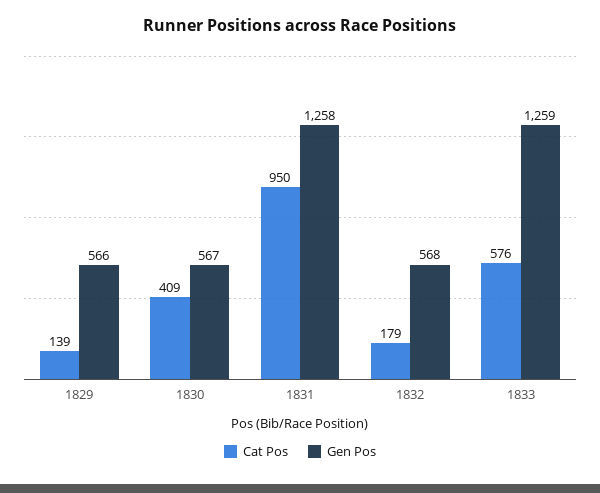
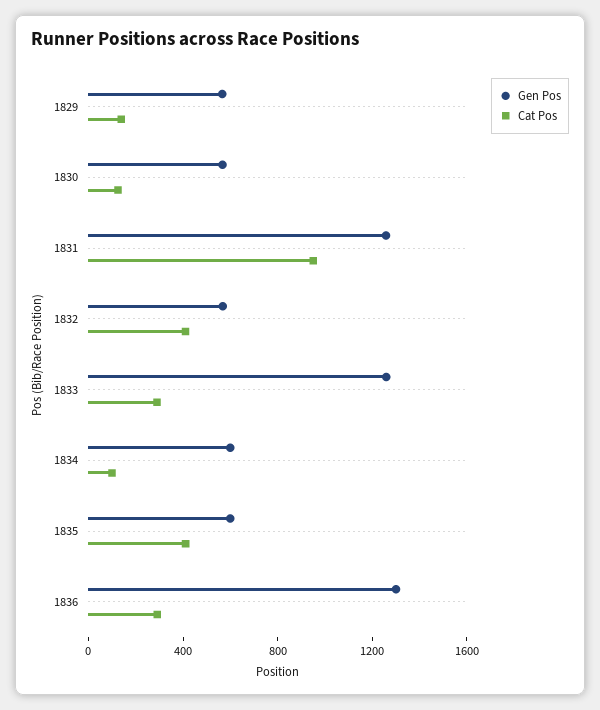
Cat Pos, 1830: 409 -> 100
Cat Pos, 1832: 179 -> 400
Cat Pos, 1833: 576 -> 300
Gen Pos, 1834: none -> 600
Cat Pos, 1834: none -> 100
Gen Pos, 1835: none -> 600
Cat Pos, 1835: none -> 400
Gen Pos, 1836: none -> 1300
Cat Pos, 1836: none -> 300

